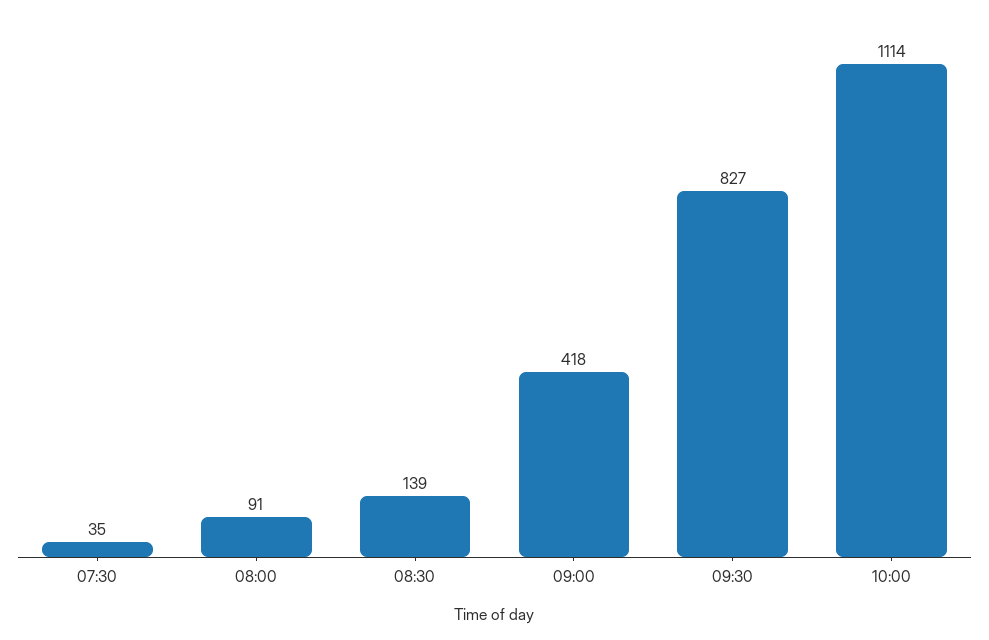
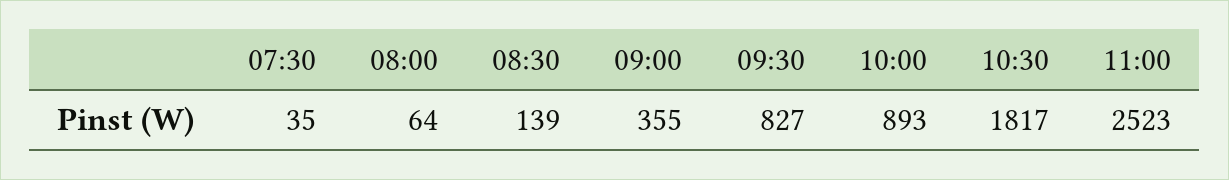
08:00: 91 -> 64
09:00: 418 -> 355
10:00: 1114 -> 893
10:30: none -> 1817
11:00: none -> 2523

